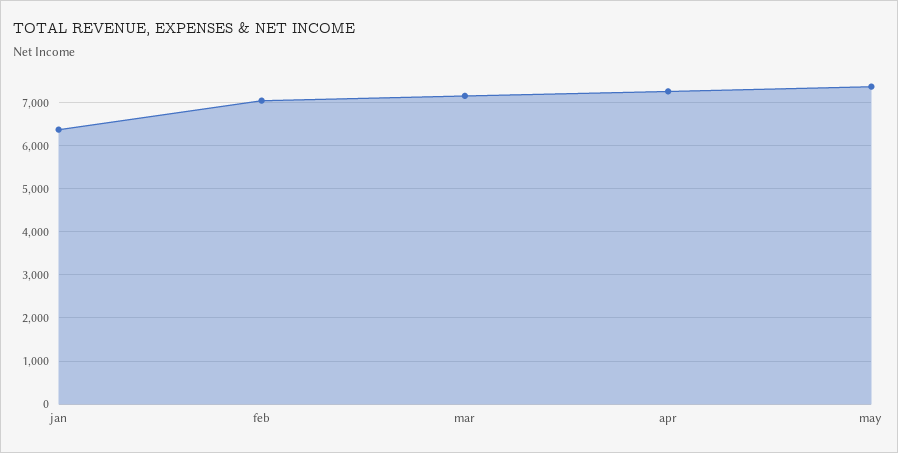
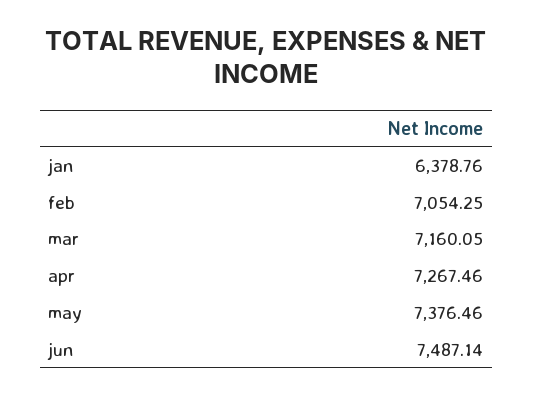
jun: none -> 7487.14

